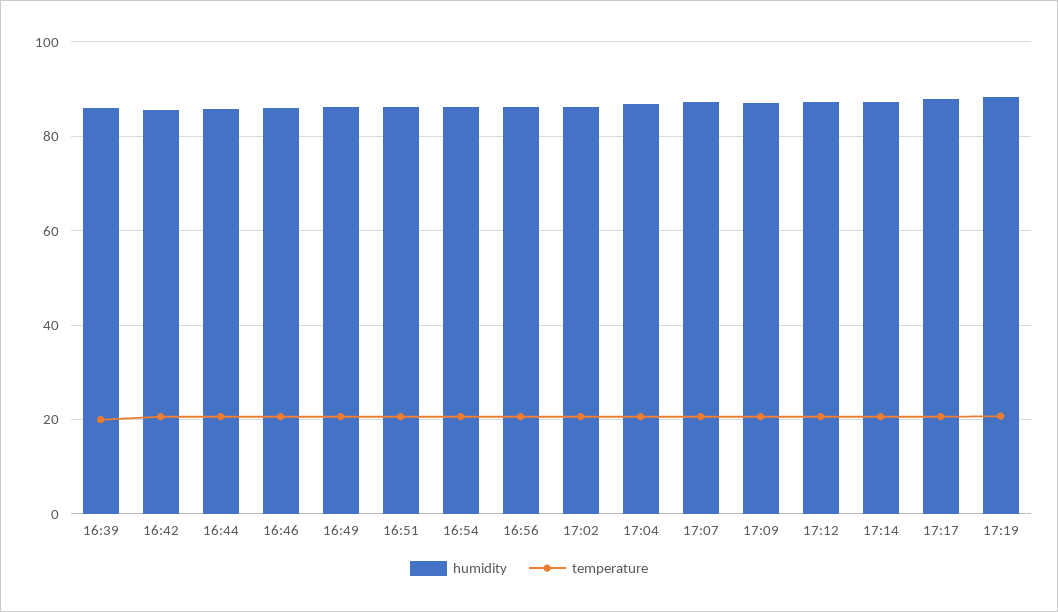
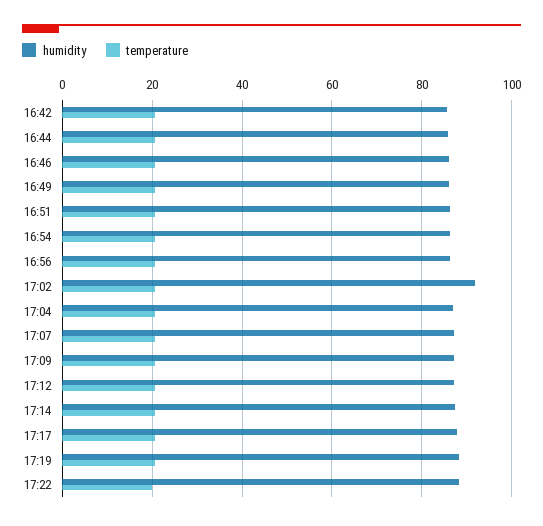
humidity, 16:39: 86 -> none
temperature, 16:39: 20 -> none
humidity, 17:02: 86 -> 92
humidity, 17:22: none -> 88
temperature, 17:22: none -> 20

